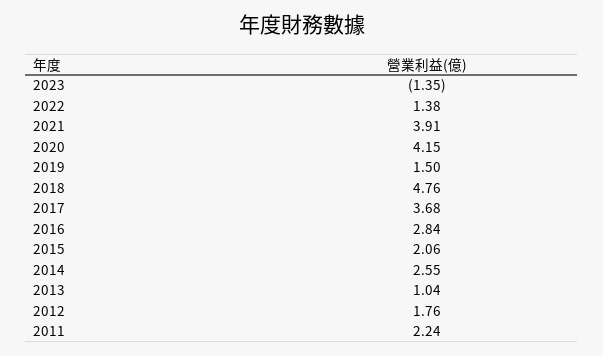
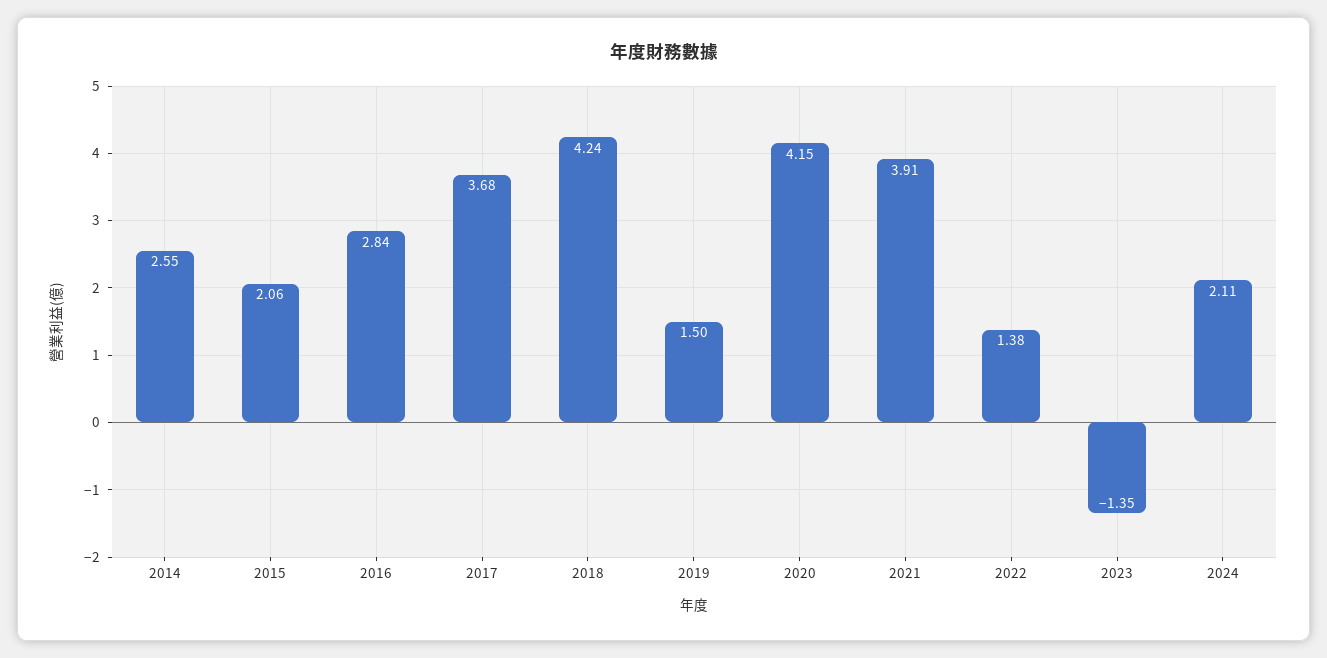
2018: 4.76 -> 4.24
2013: 1.04 -> none
2012: 1.76 -> none
2011: 2.24 -> none
2024: none -> 2.11

